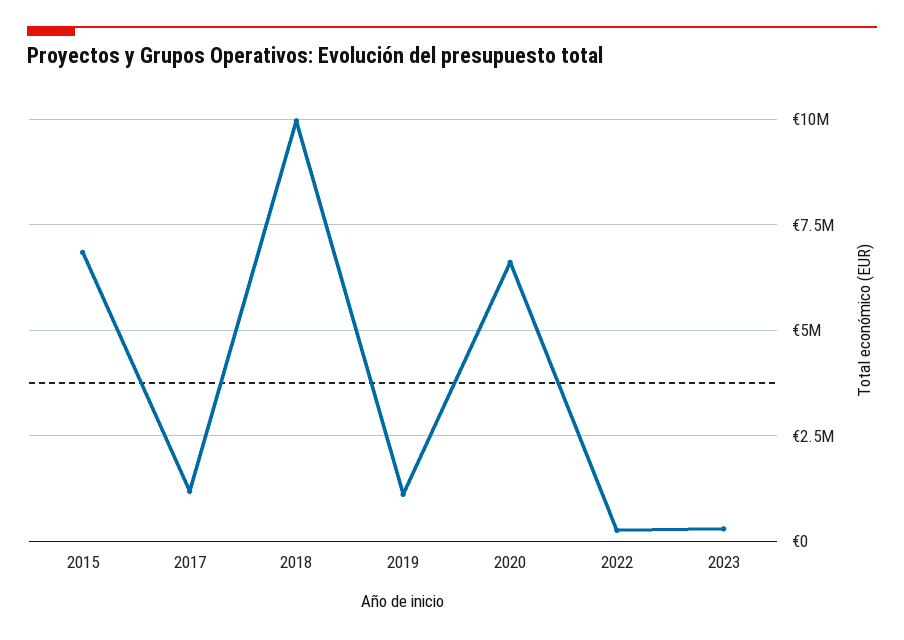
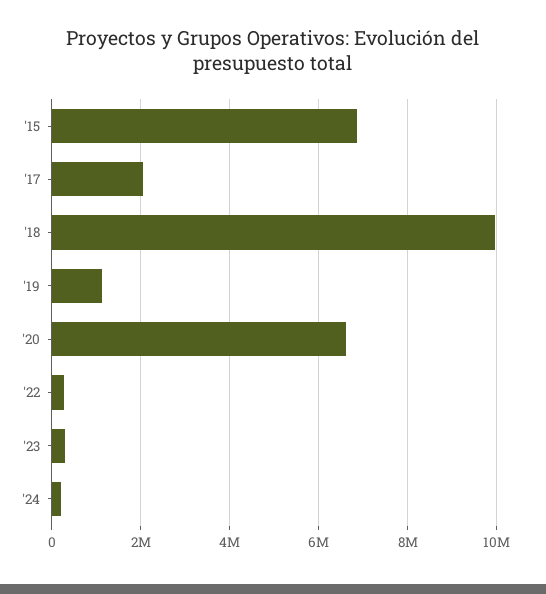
2017: 1250000 -> 2000000
'24: none -> 200000

